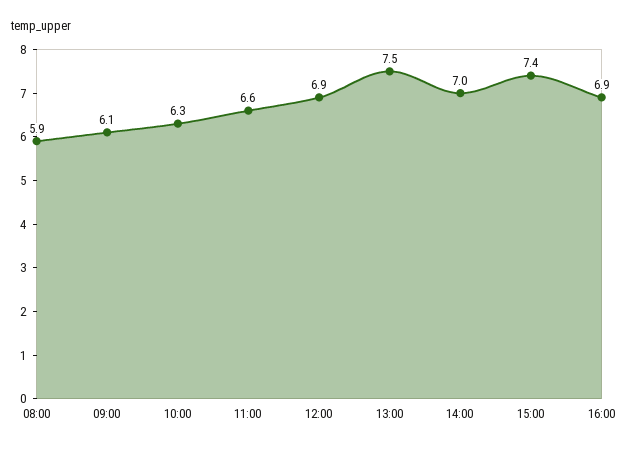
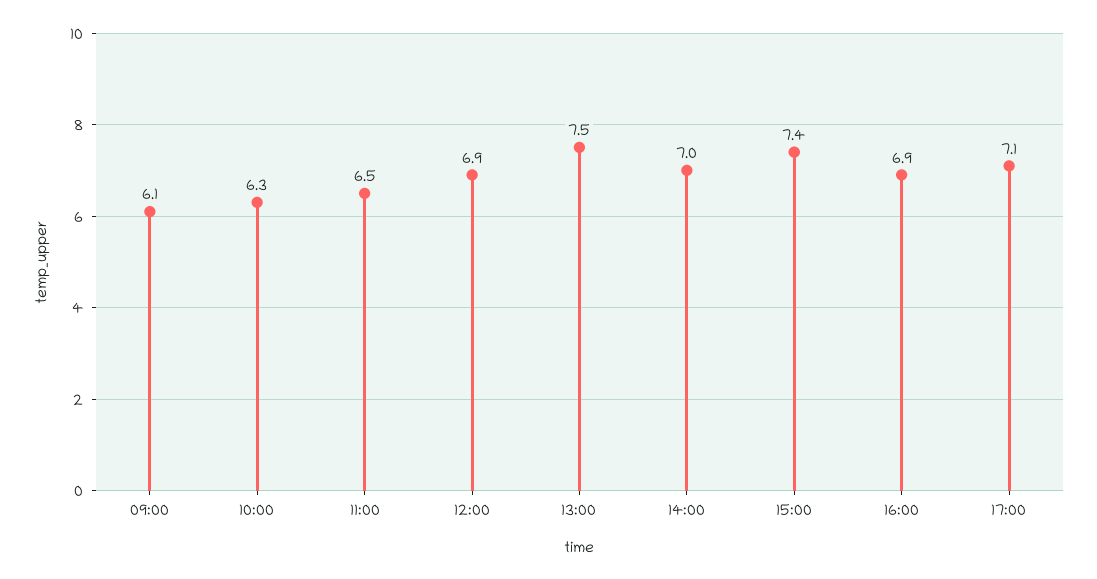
08:00: 5.9 -> none
11:00: 6.6 -> 6.5
17:00: none -> 7.1

